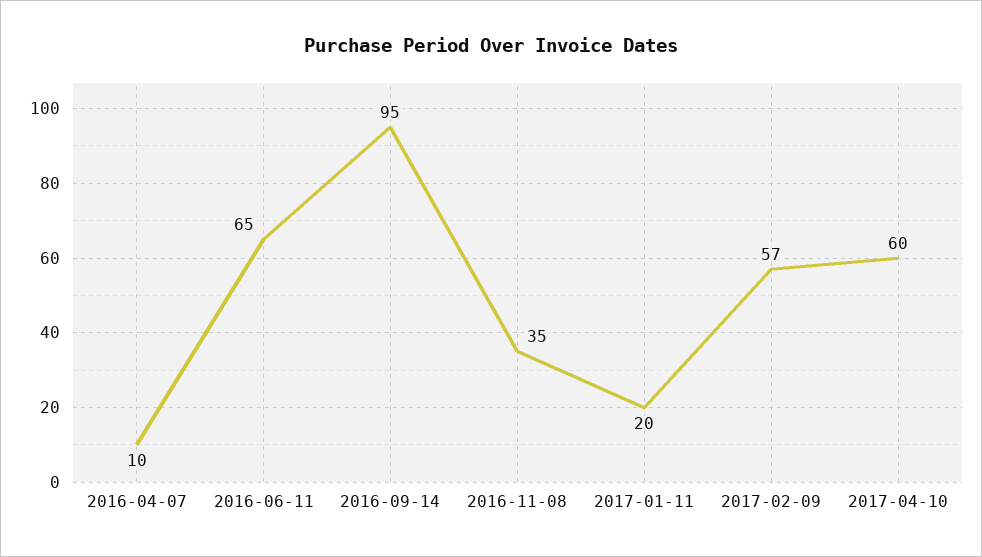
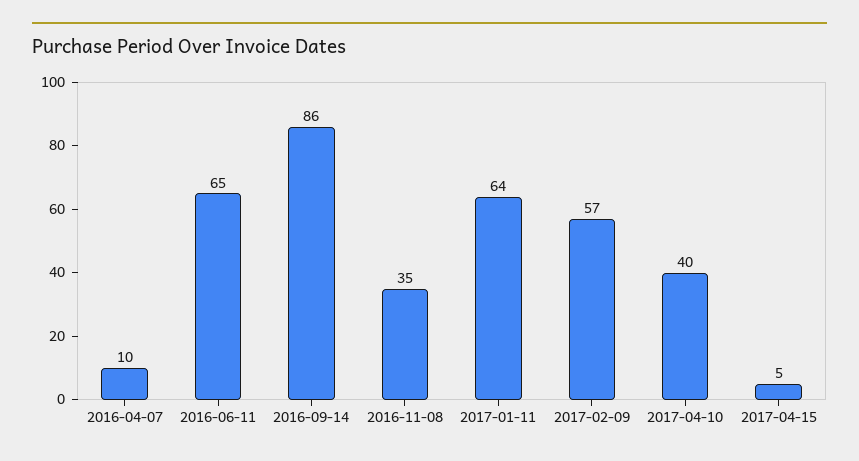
2016-09-14: 95 -> 86
2017-01-11: 20 -> 64
2017-04-10: 60 -> 40
2017-04-15: none -> 5

